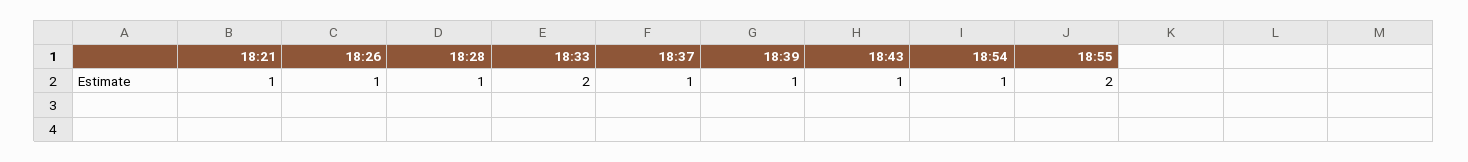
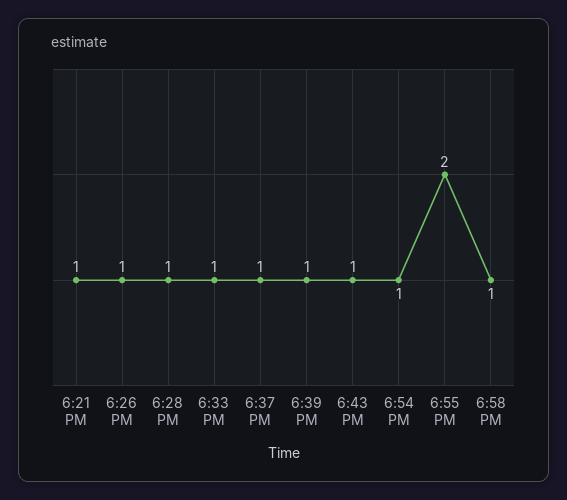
18:33: 2 -> 1
6:58 PM: none -> 1

